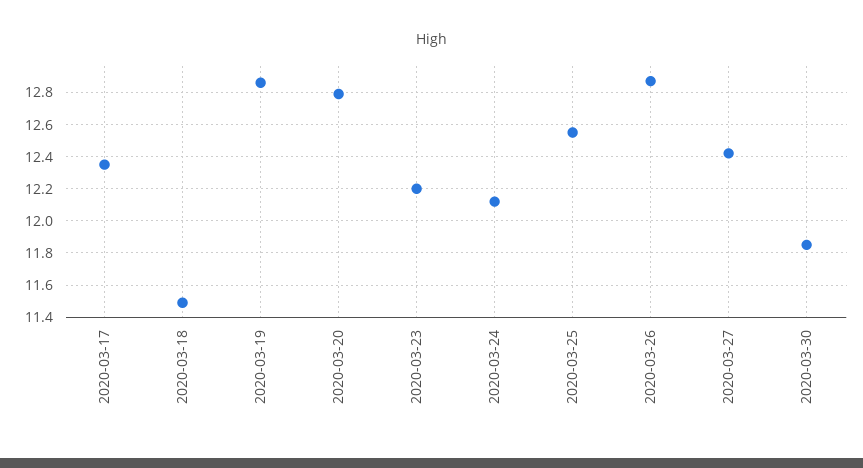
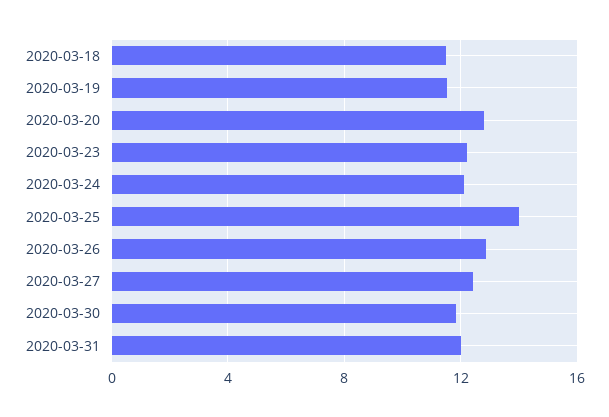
2020-03-17: 12.35 -> none
2020-03-19: 12.85 -> 11.5
2020-03-25: 12.55 -> 14
2020-03-31: none -> 12

